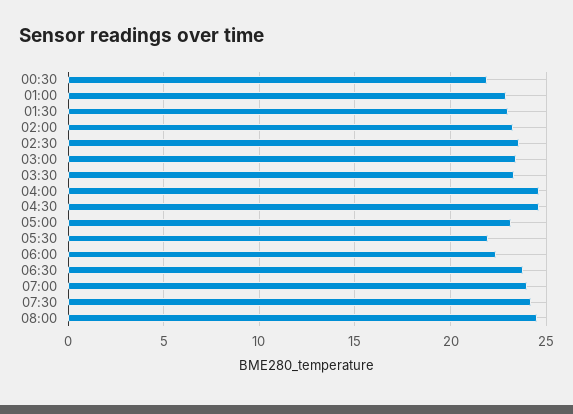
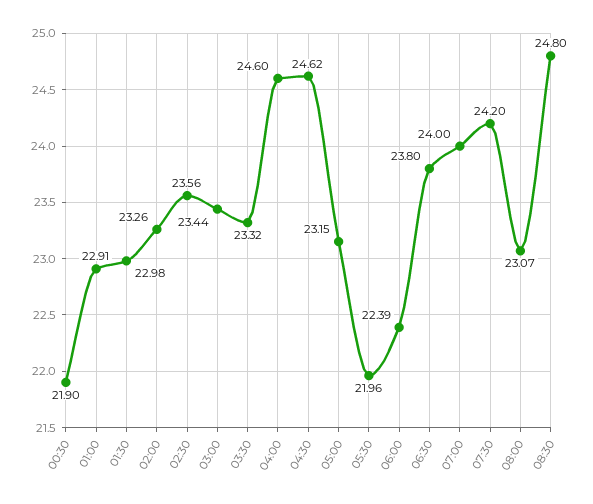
08:00: 24.5 -> 23.07
08:30: none -> 24.8

